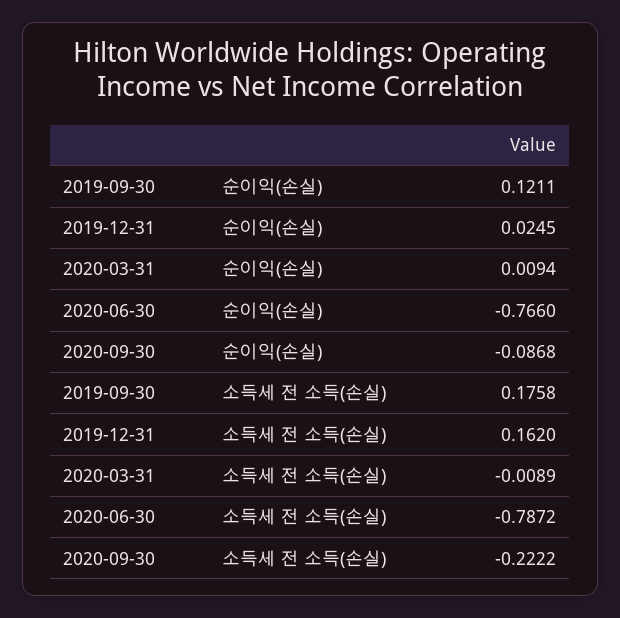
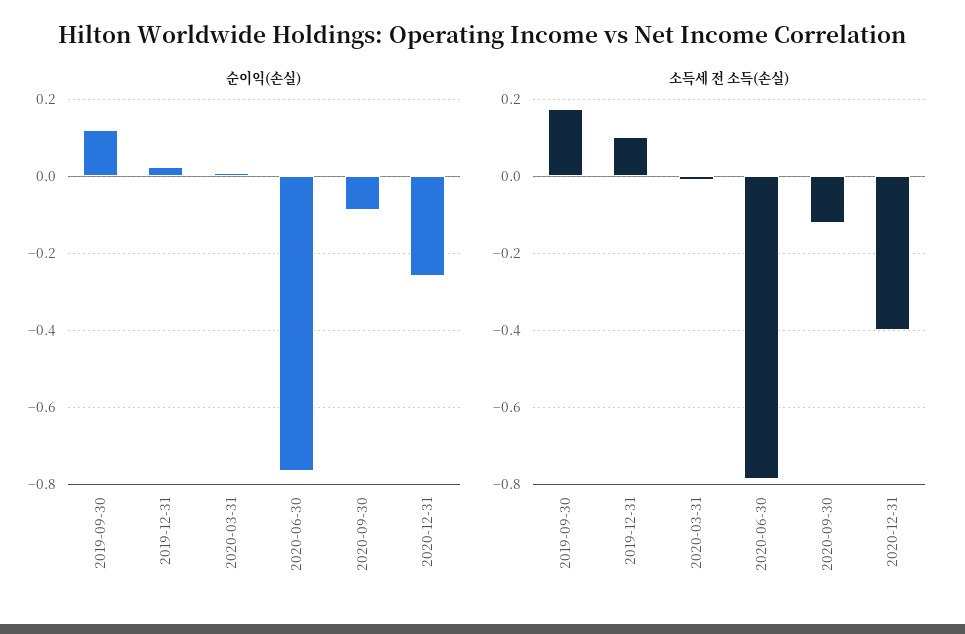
소득세 전 소득(손실), 2019-12-31: 0.162 -> 0.1
소득세 전 소득(손실), 2020-09-30: -0.2222 -> -0.12
순이익(손실), 2020-12-31: none -> -0.26
소득세 전 소득(손실), 2020-12-31: none -> -0.4

